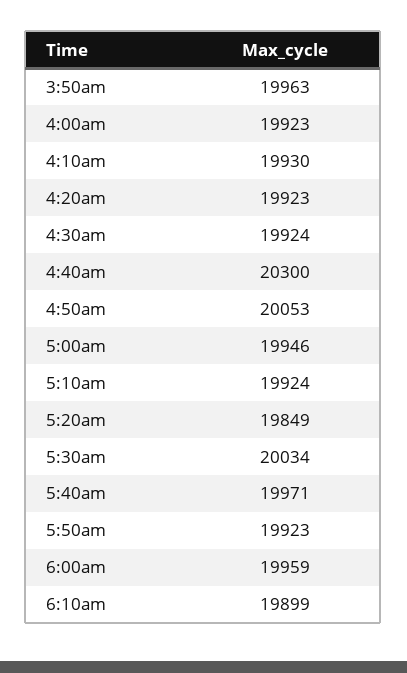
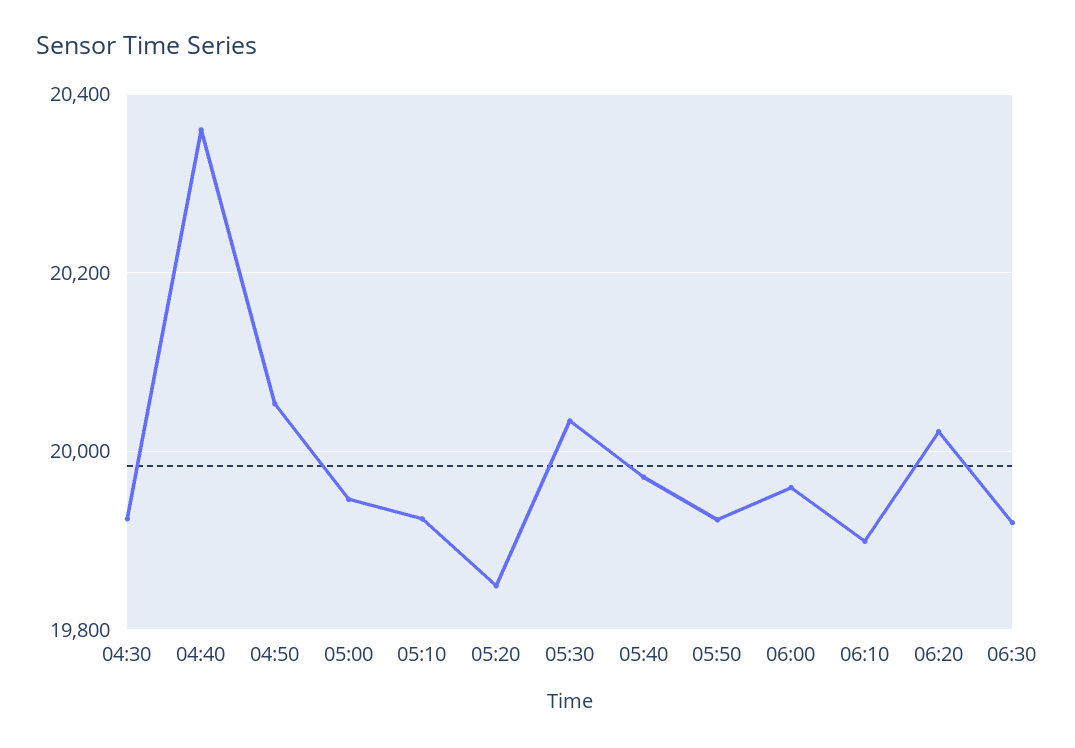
3:50am: 19963 -> none
4:00am: 19923 -> none
4:10am: 19930 -> none
4:20am: 19923 -> none
4:40am: 20300 -> 20360
06:20: none -> 20020
06:30: none -> 19920

